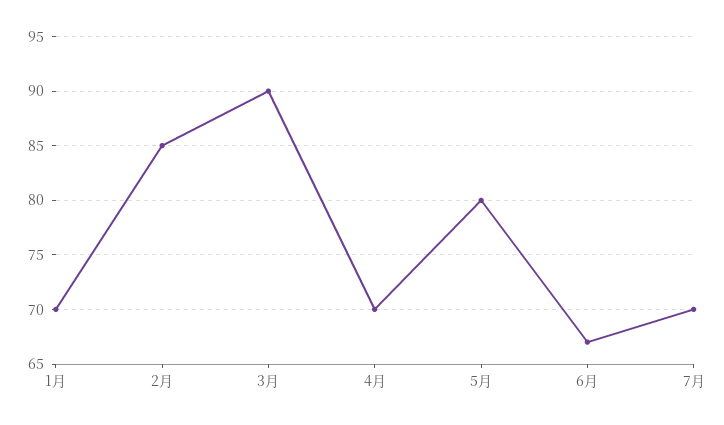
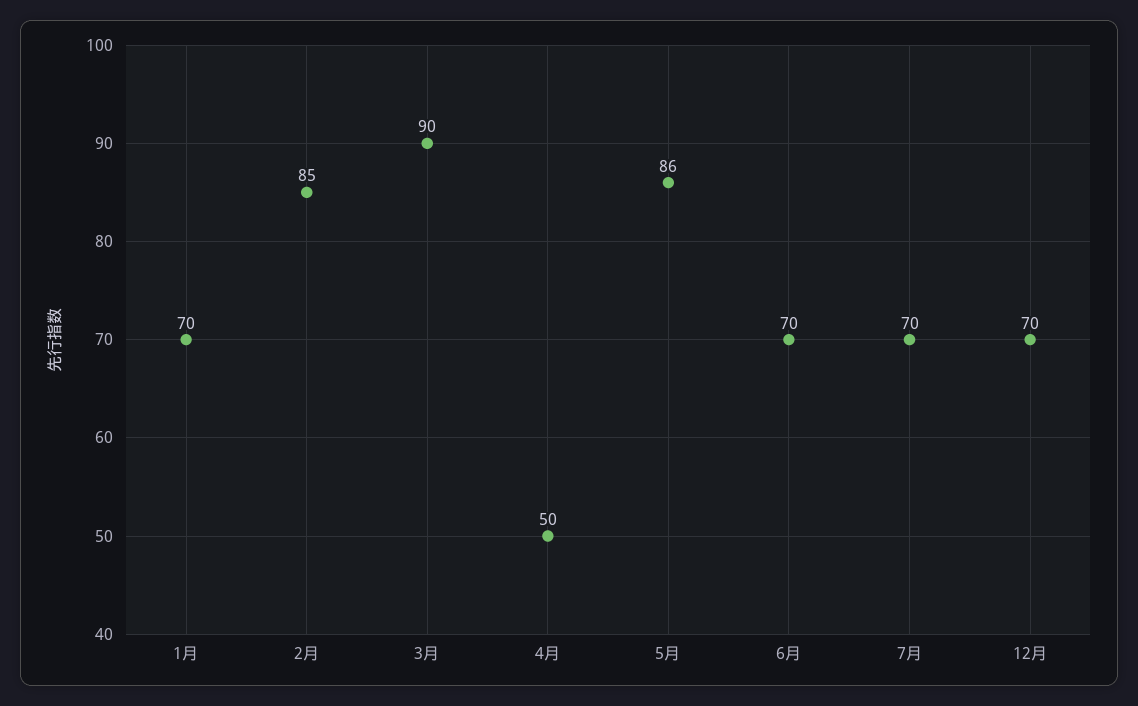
4月: 70 -> 50
5月: 80 -> 86
6月: 67 -> 70
12月: none -> 70

